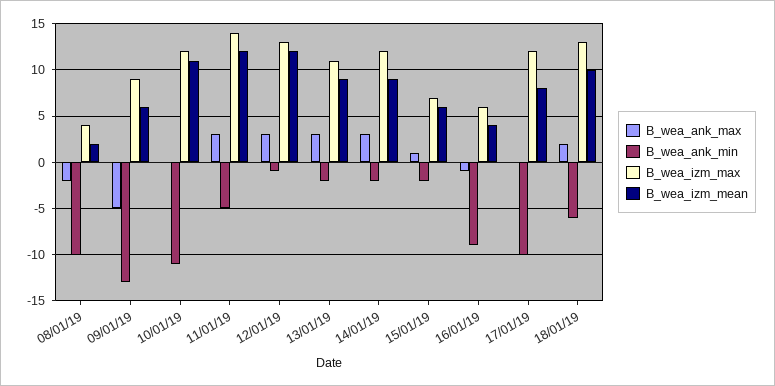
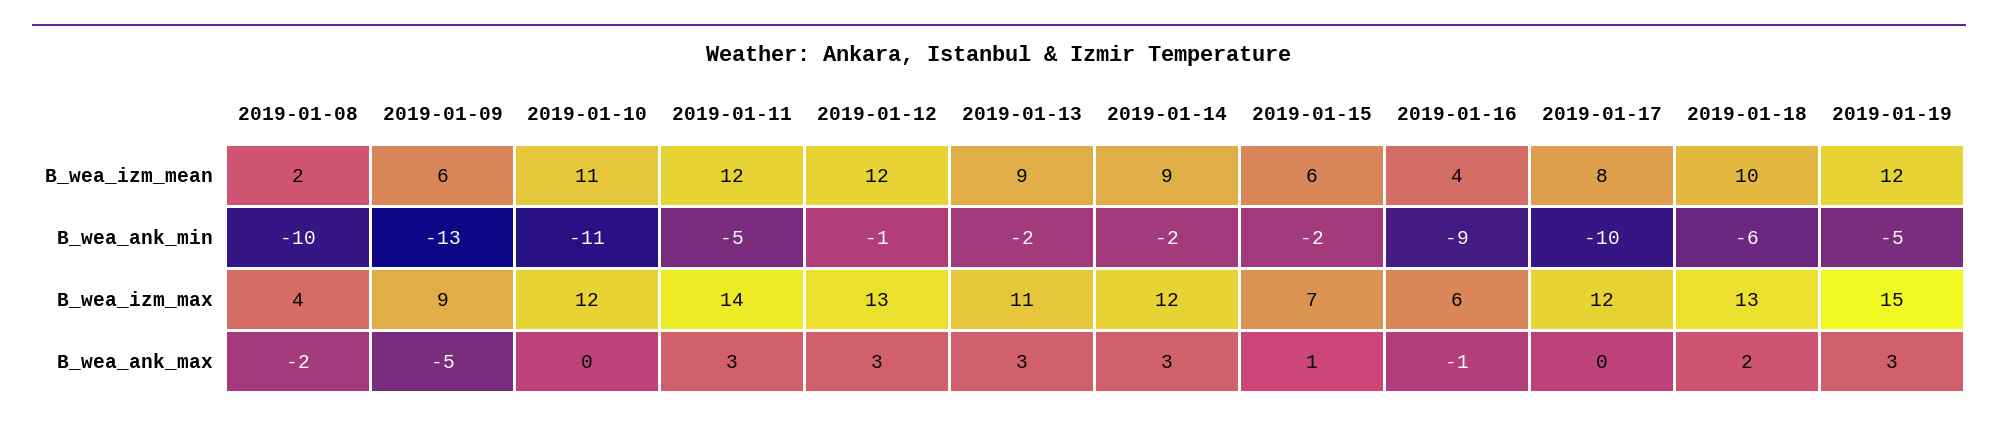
B_wea_izm_mean, 2019-01-19: none -> 12
B_wea_ank_min, 2019-01-19: none -> -5
B_wea_izm_max, 2019-01-19: none -> 15
B_wea_ank_max, 2019-01-19: none -> 3

